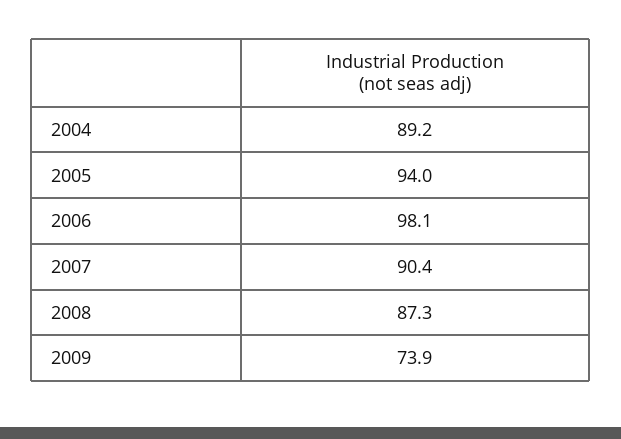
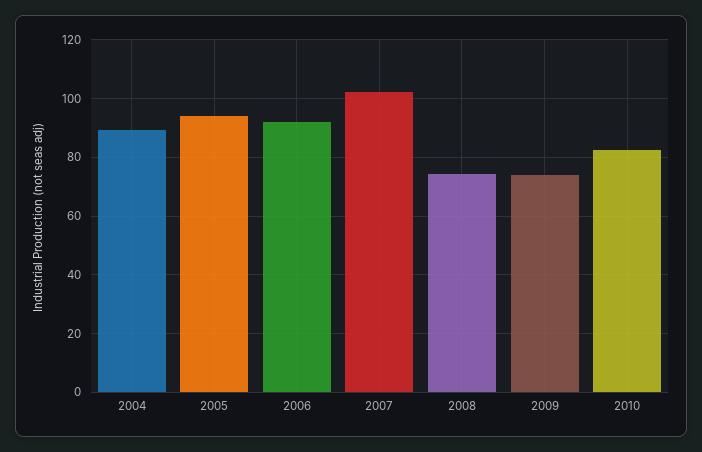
2006: 98.1 -> 92.5
2007: 90.4 -> 102.5
2008: 87.3 -> 75
2010: none -> 82.5

